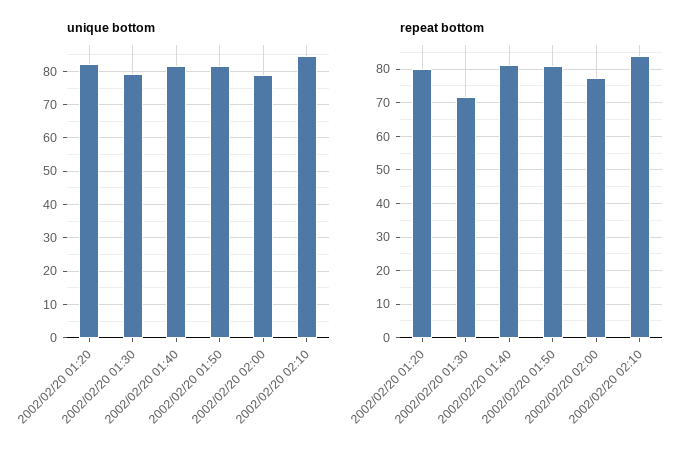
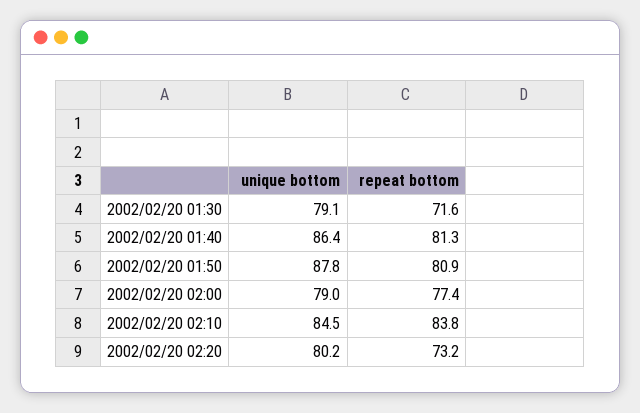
unique bottom, 2002/02/20 01:20: 82 -> none
unique bottom, 2002/02/20 01:40: 82 -> 86.4
unique bottom, 2002/02/20 01:50: 82 -> 87.8
repeat bottom, 2002/02/20 01:20: 80 -> none
unique bottom, 2002/02/20 02:20: none -> 80.2
repeat bottom, 2002/02/20 02:20: none -> 73.2

